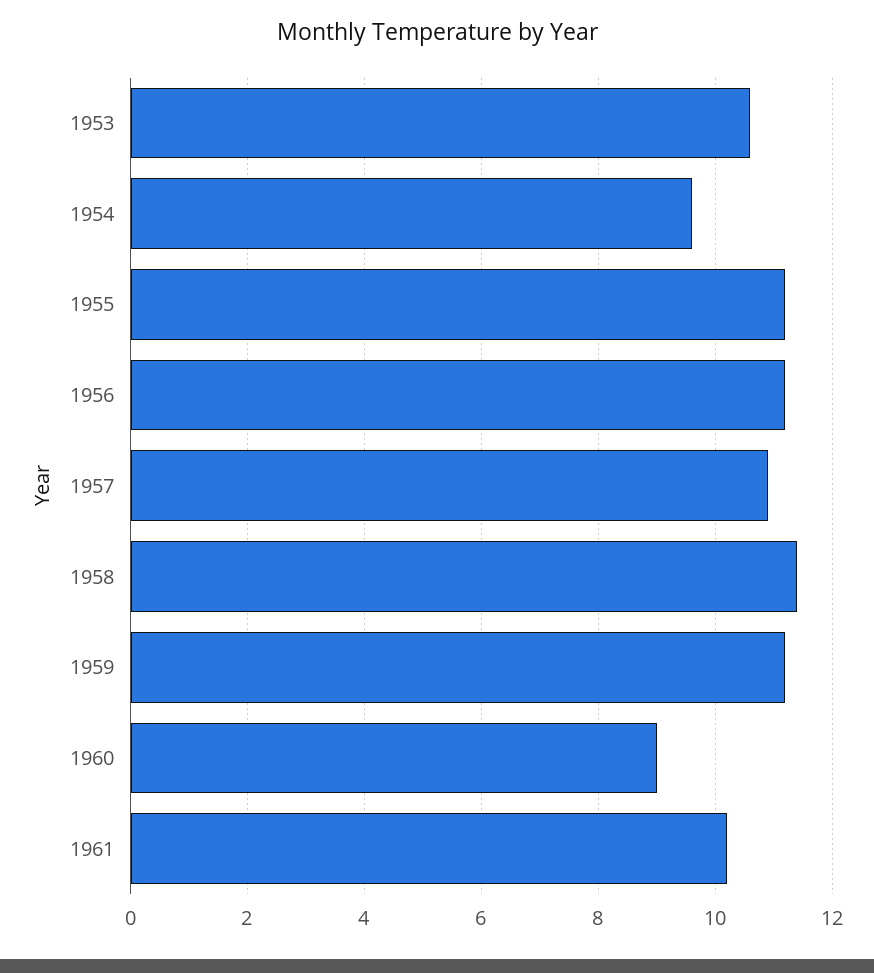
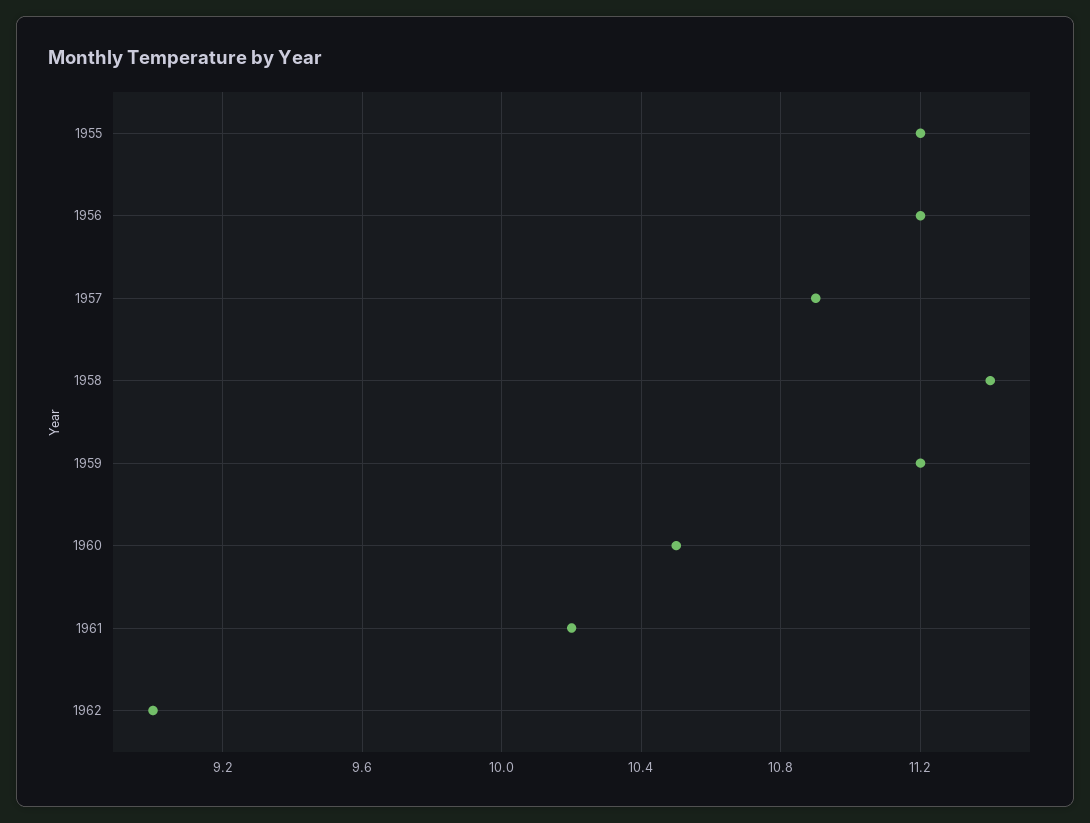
1953: 10.5 -> none
1954: 9.5 -> none
1960: 9 -> 10.5
1962: none -> 9

